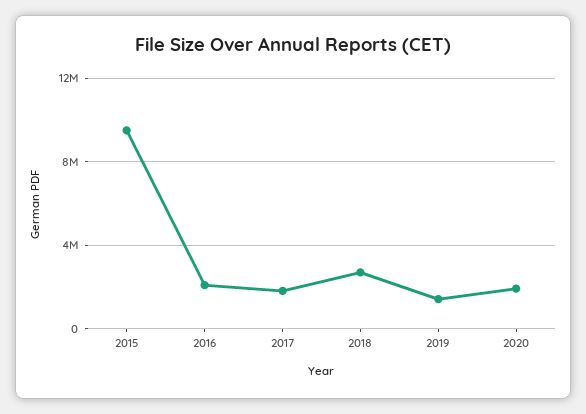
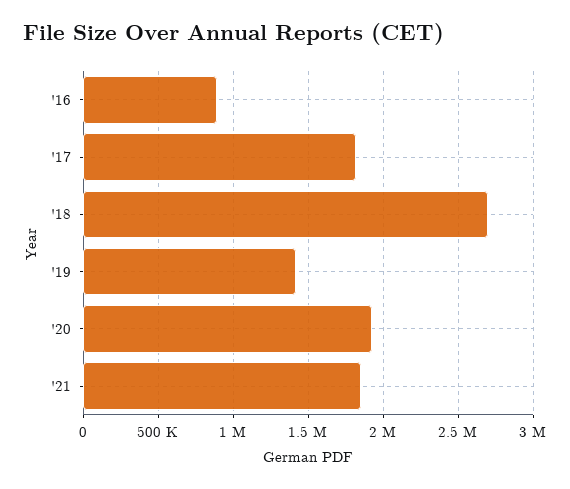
2015: 9500000 -> none
2016: 2000000 -> 900000
'21: none -> 1850000

